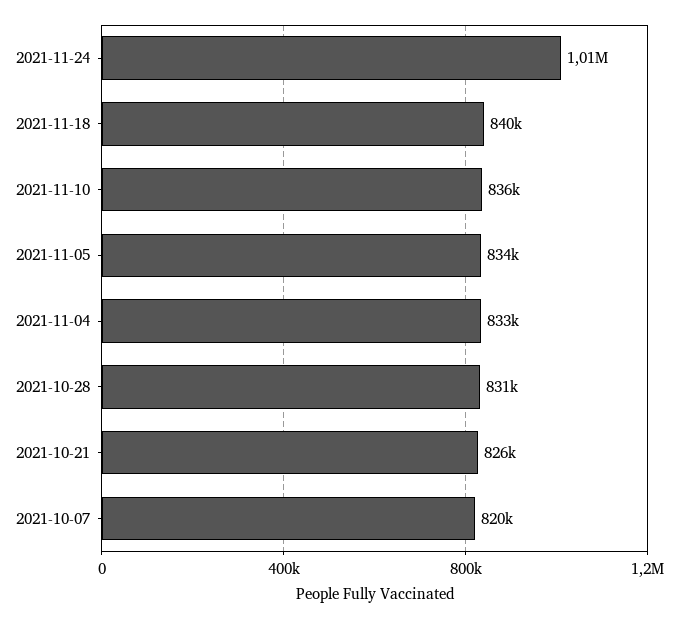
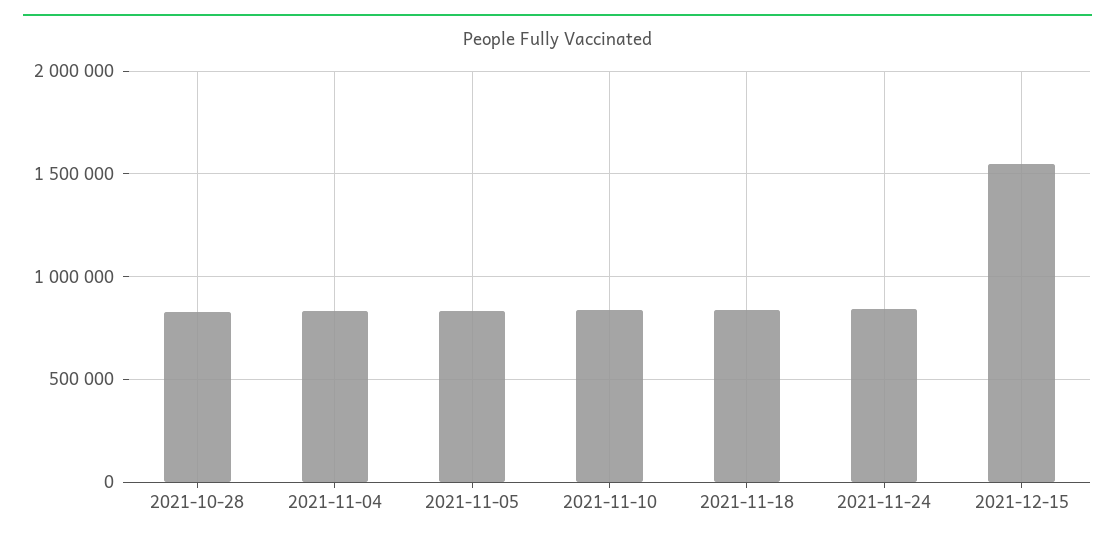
2021-11-24: 1010000 -> 850000
2021-10-21: 826000 -> none
2021-10-07: 820000 -> none
2021-12-15: none -> 1550000

